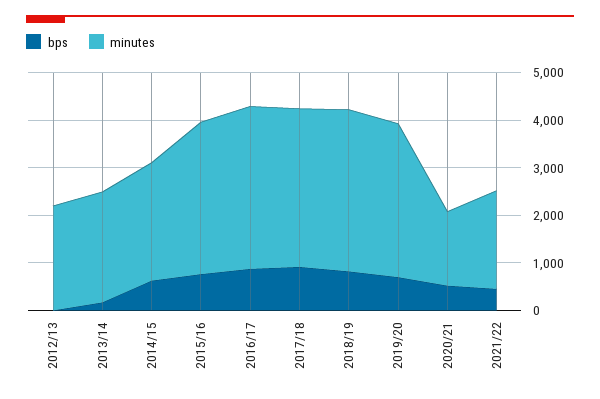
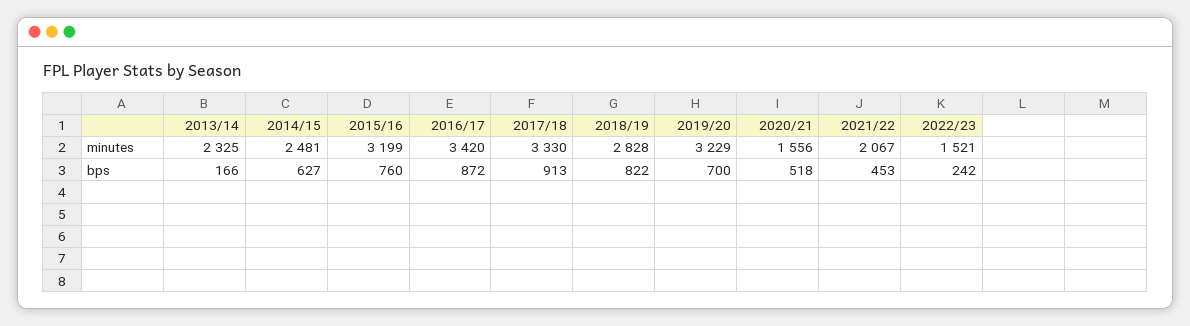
bps, 2012/13: 0 -> none
minutes, 2012/13: 2200 -> none
minutes, 2018/19: 3400 -> 2828
minutes, 2022/23: none -> 1521
bps, 2022/23: none -> 242

